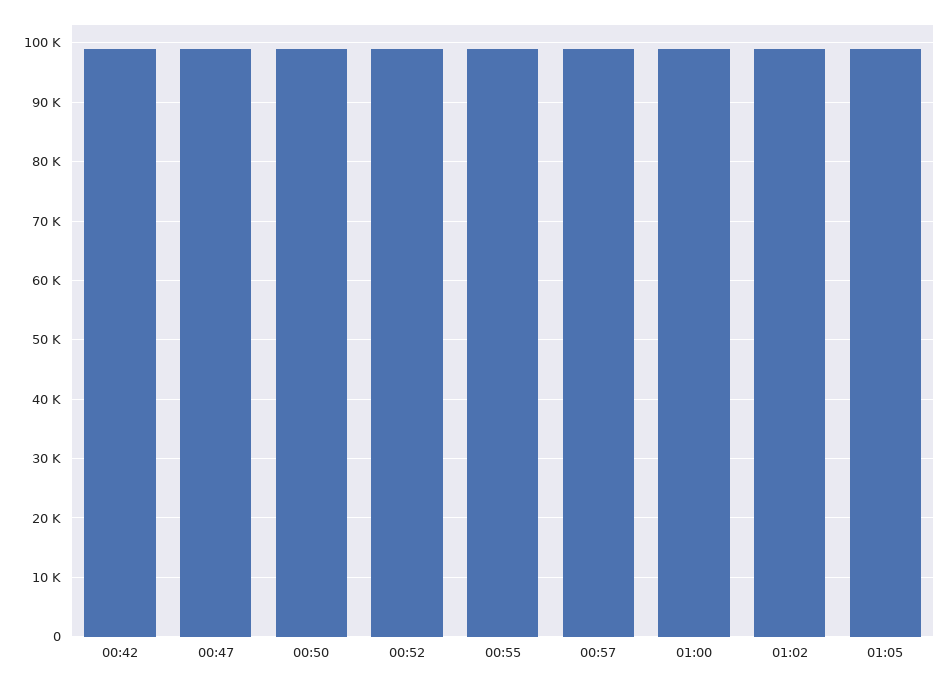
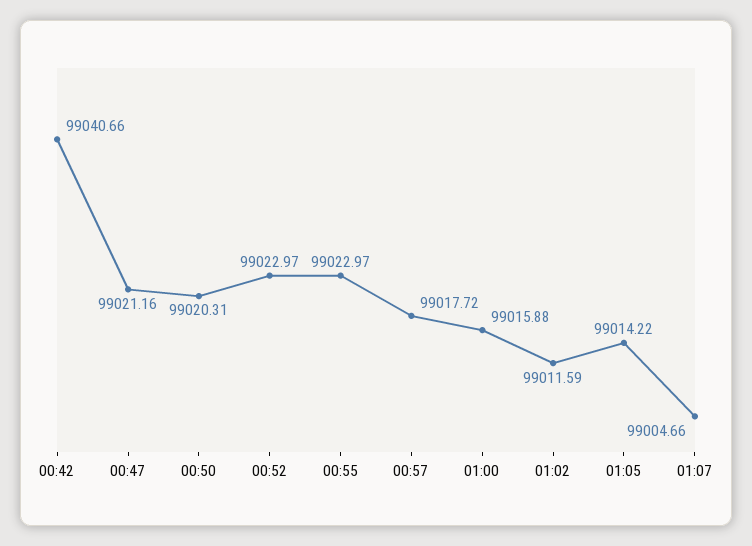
01:07: none -> 99004.66

